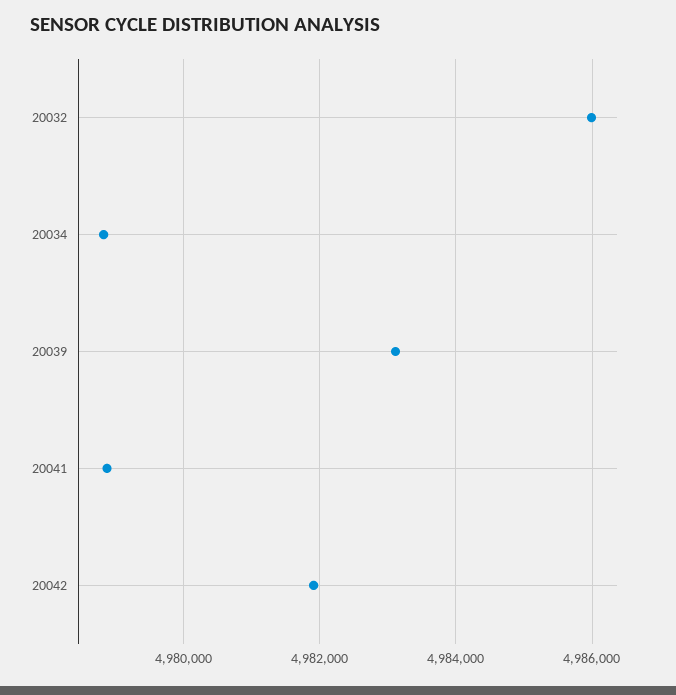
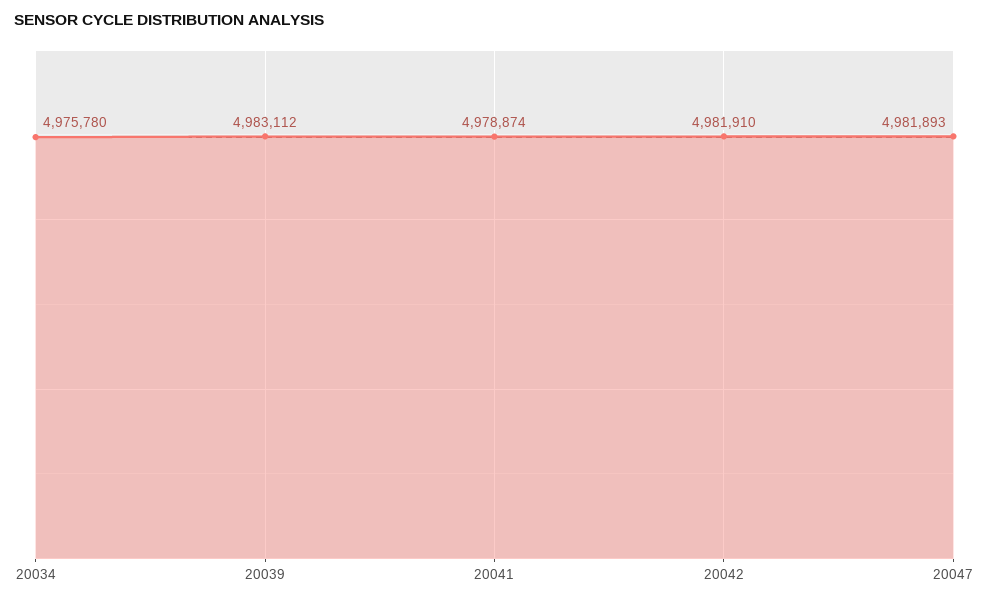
20032: 4986000 -> none
20034: 4978800 -> 4975780
20047: none -> 4981893

